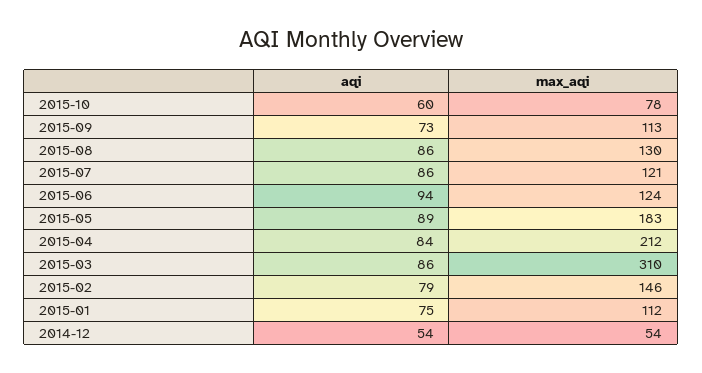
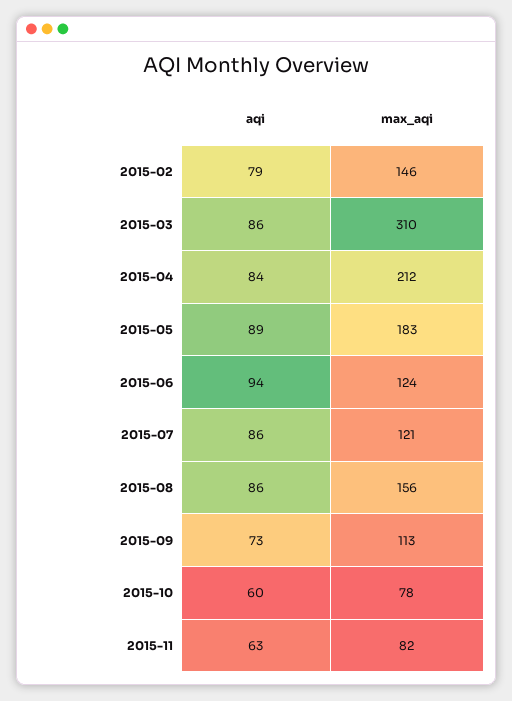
max_aqi, 2015-08: 130 -> 156
aqi, 2015-01: 75 -> none
max_aqi, 2015-01: 112 -> none
aqi, 2014-12: 54 -> none
max_aqi, 2014-12: 54 -> none
aqi, 2015-11: none -> 63
max_aqi, 2015-11: none -> 82

